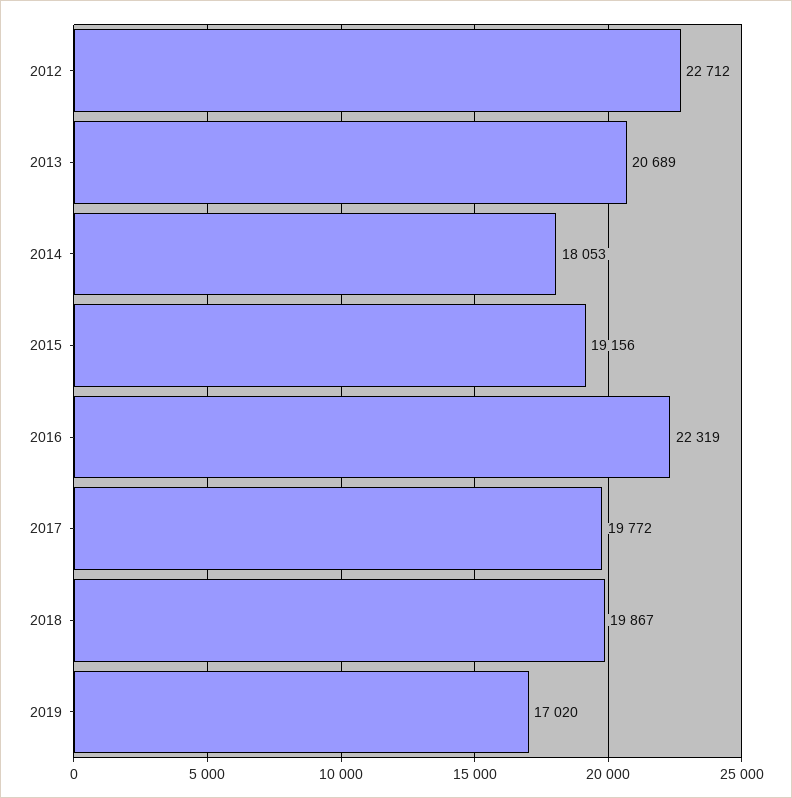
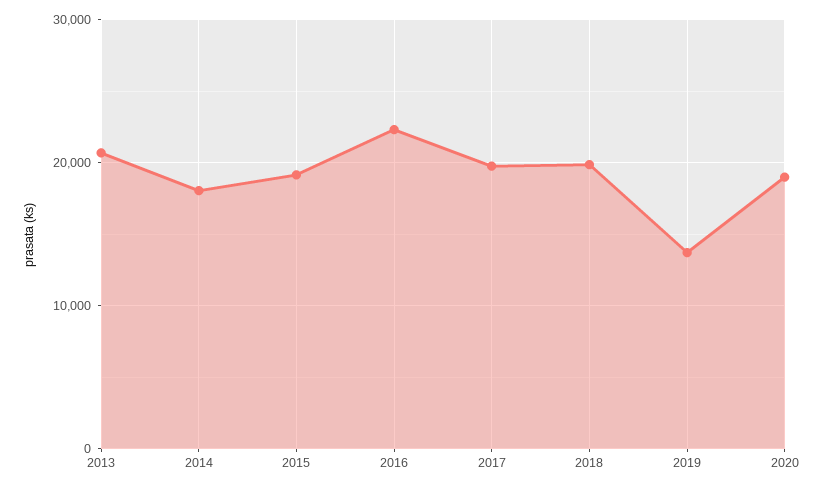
2012: 22712 -> none
2019: 17020 -> 14000
2020: none -> 19000

